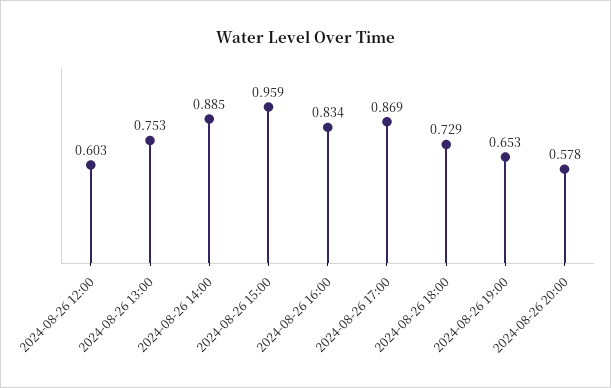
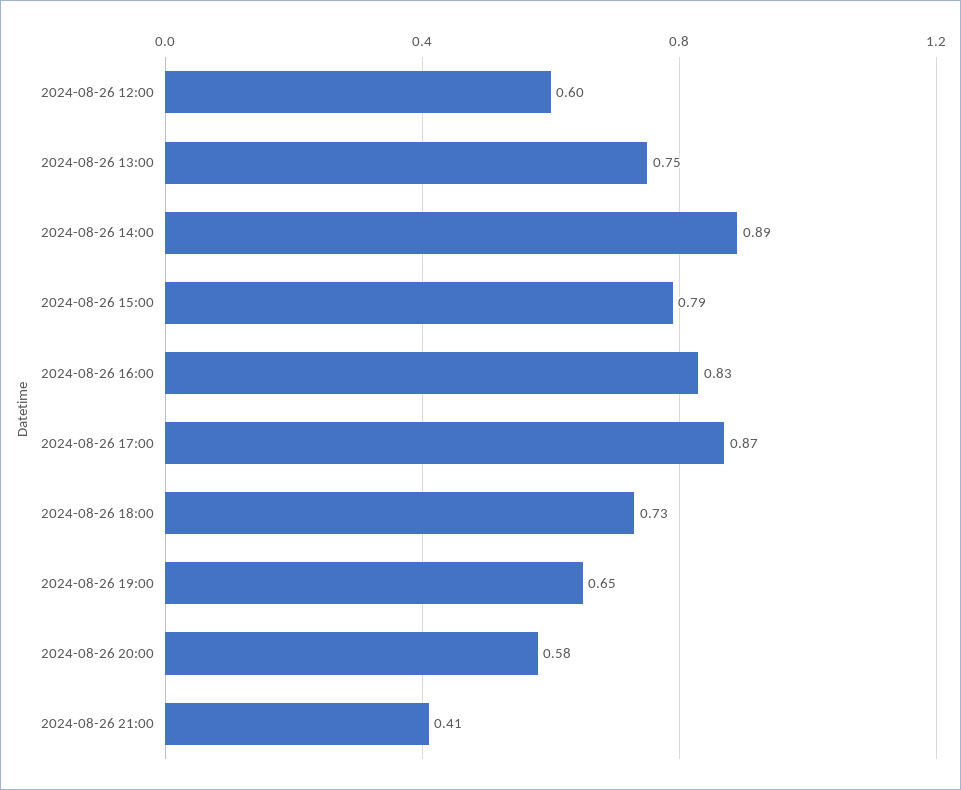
2024-08-26 15:00: 0.959 -> 0.79
2024-08-26 21:00: none -> 0.41

